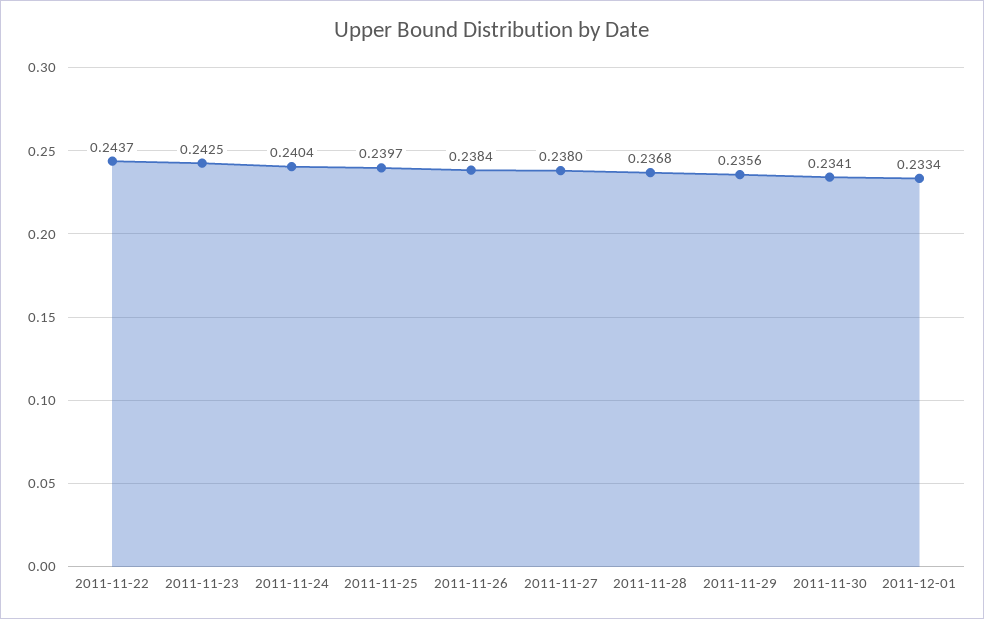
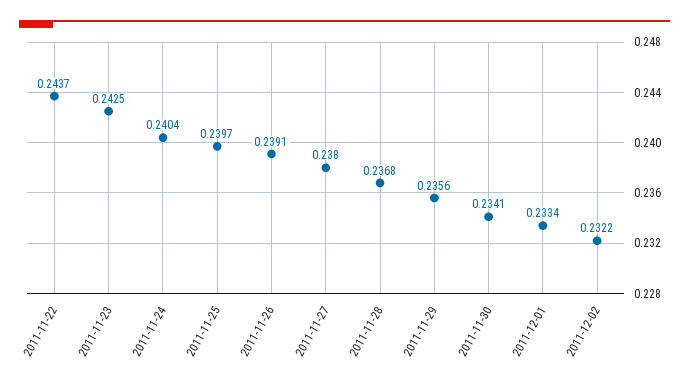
2011-11-26: 0.2384 -> 0.2391
2011-12-02: none -> 0.2322

